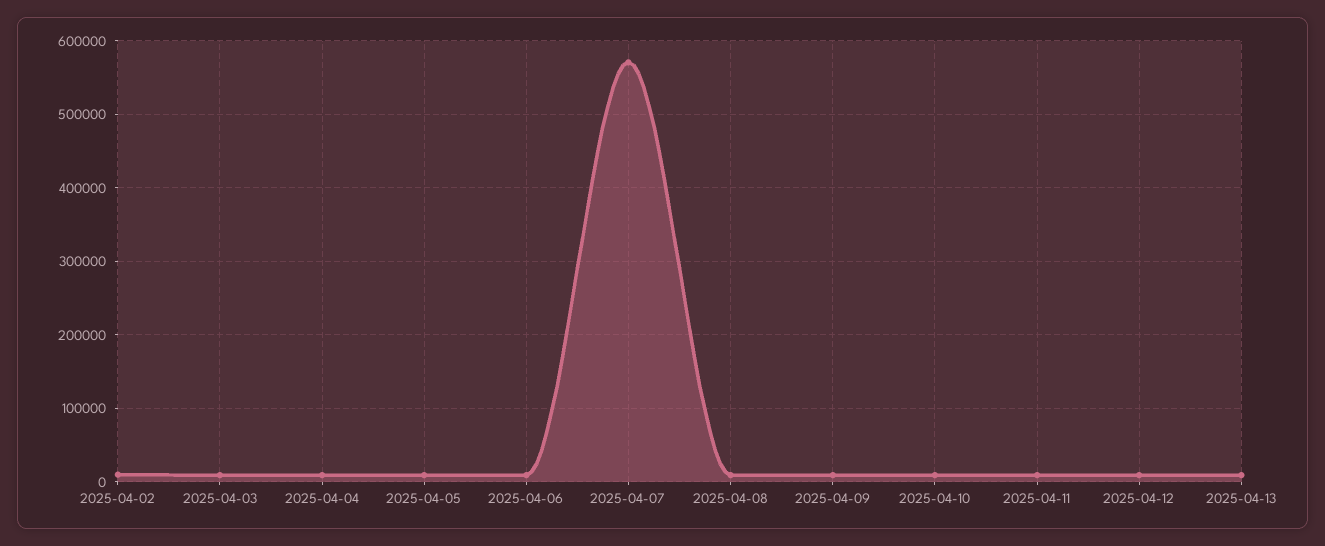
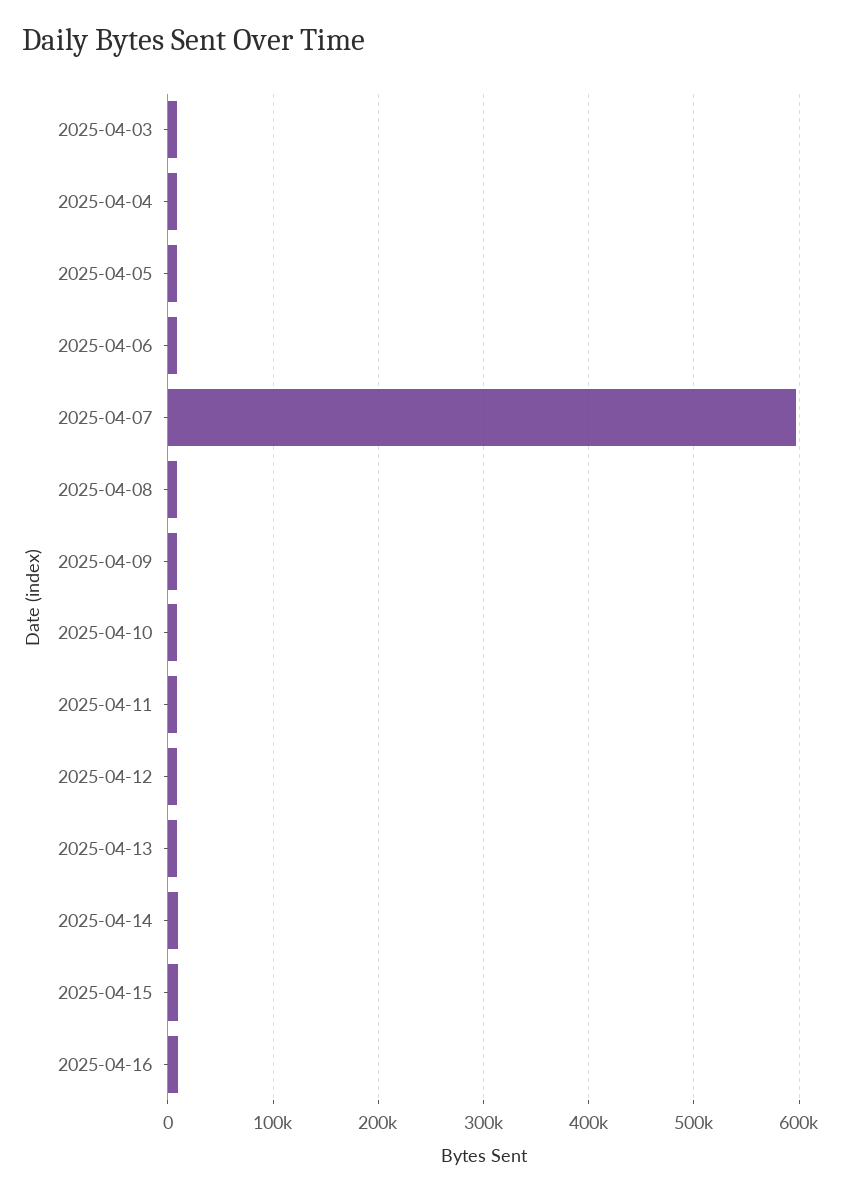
2025-04-02: 10000 -> none
2025-04-07: 570000 -> 600000
2025-04-14: none -> 10000
2025-04-15: none -> 10000
2025-04-16: none -> 10000

